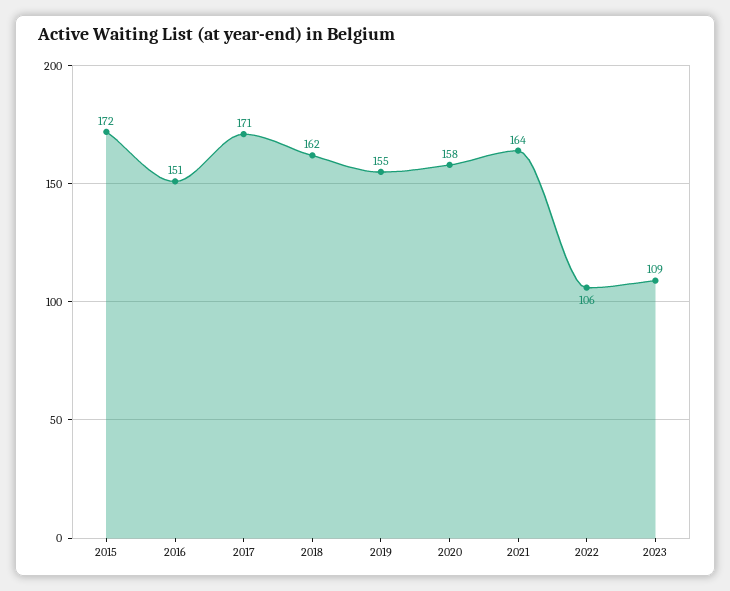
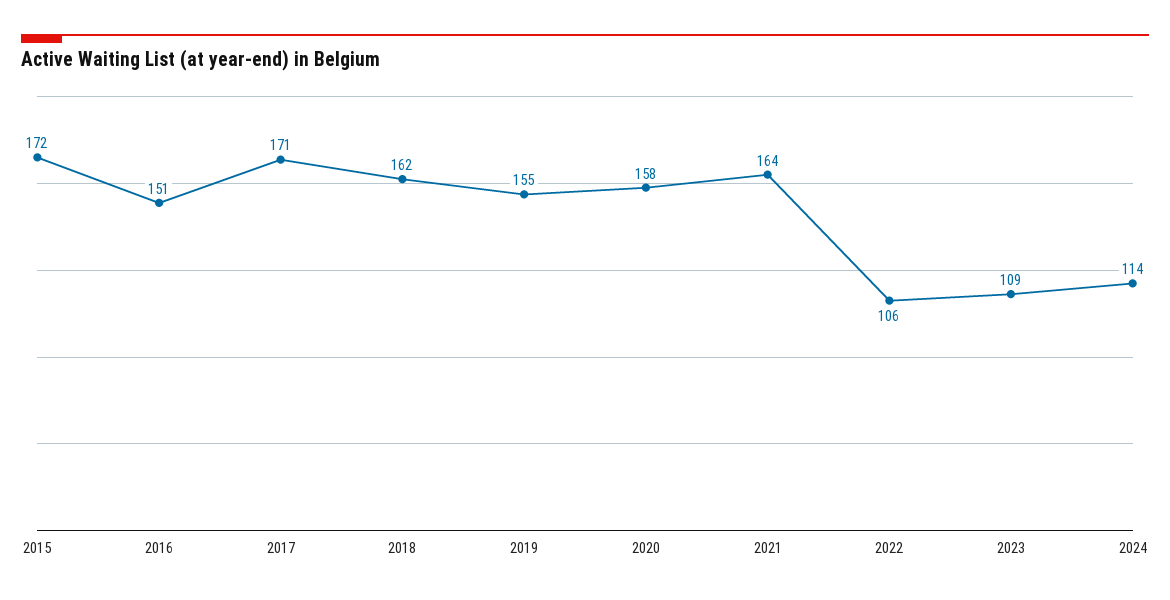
2024: none -> 114

